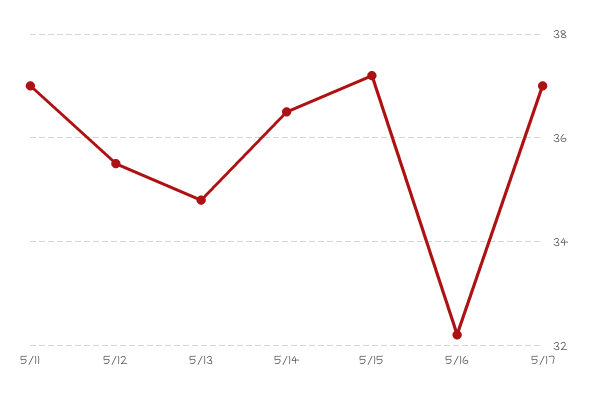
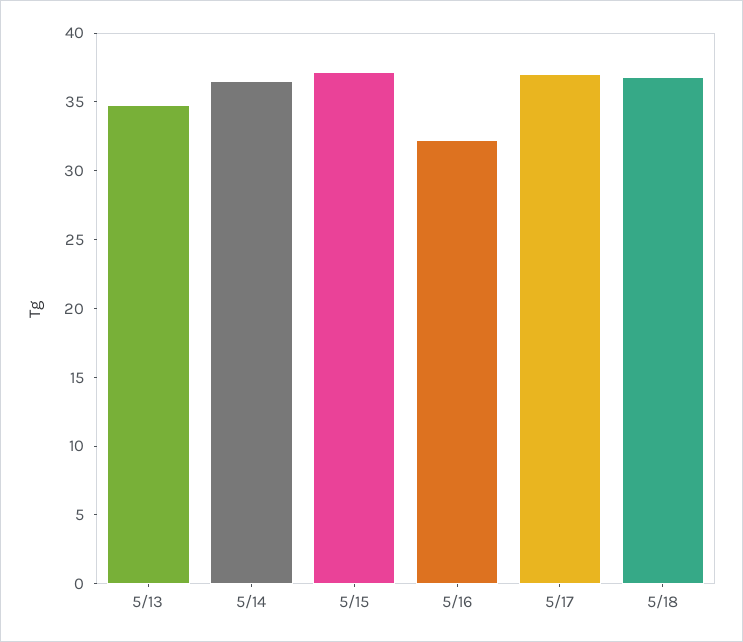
5/11: 37 -> none
5/12: 35.5 -> none
5/18: none -> 37

